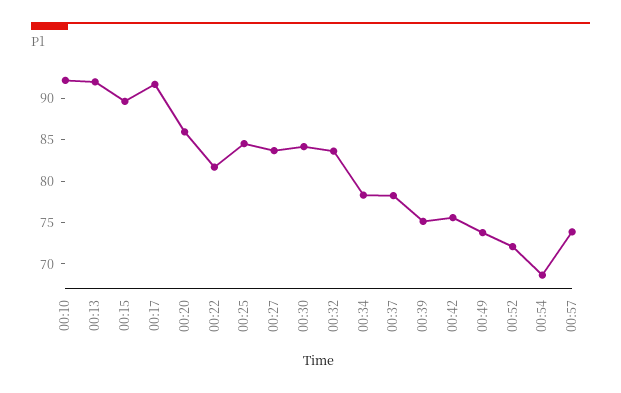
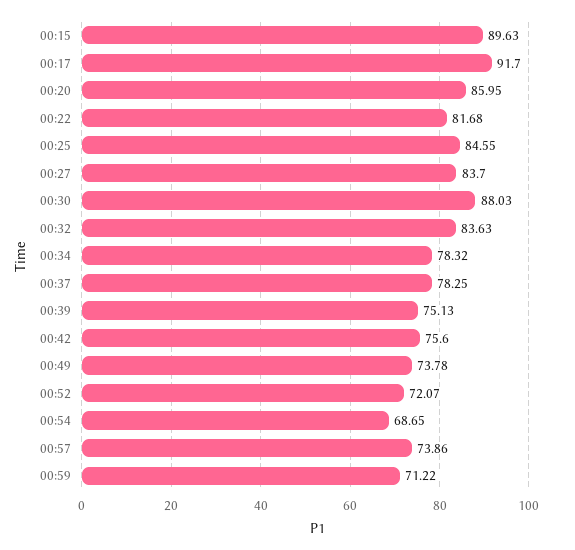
00:10: 92 -> none
00:13: 92 -> none
00:30: 84 -> 88.03
00:59: none -> 71.22

